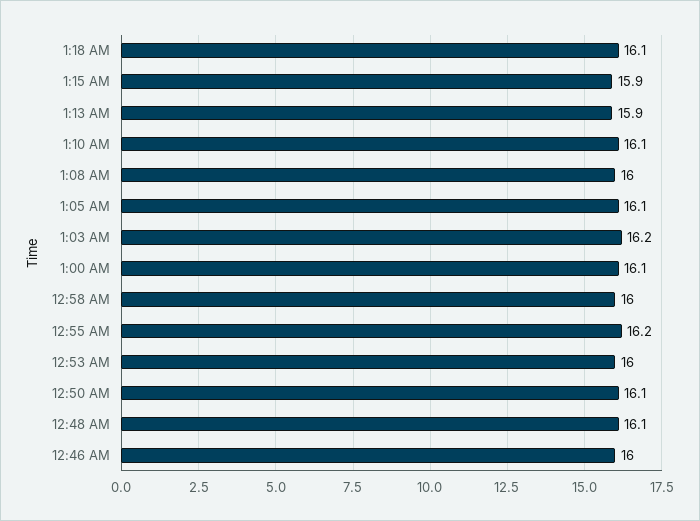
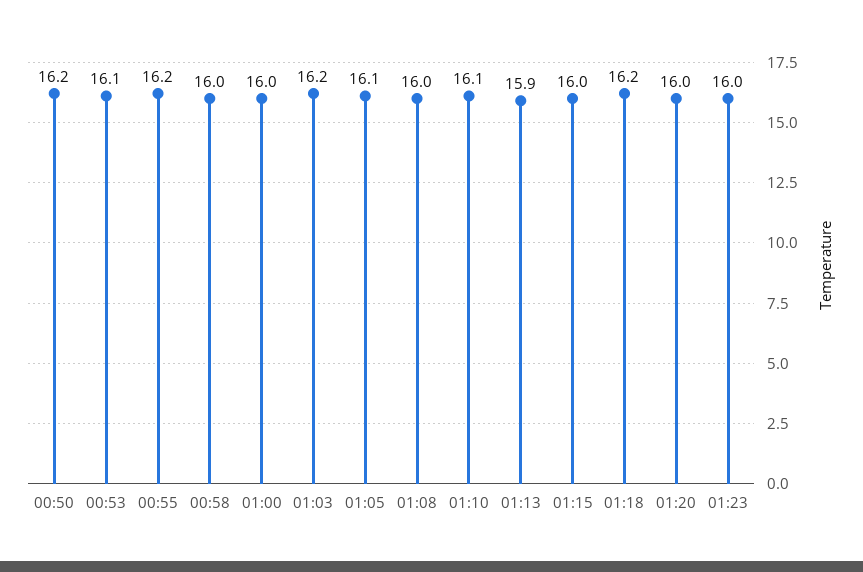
1:18 AM: 16.1 -> 16.2
1:15 AM: 15.9 -> 16
1:00 AM: 16.1 -> 16
12:53 AM: 16 -> 16.1
12:50 AM: 16.1 -> 16.2
12:48 AM: 16.1 -> none
12:46 AM: 16 -> none
01:20: none -> 16
01:23: none -> 16

